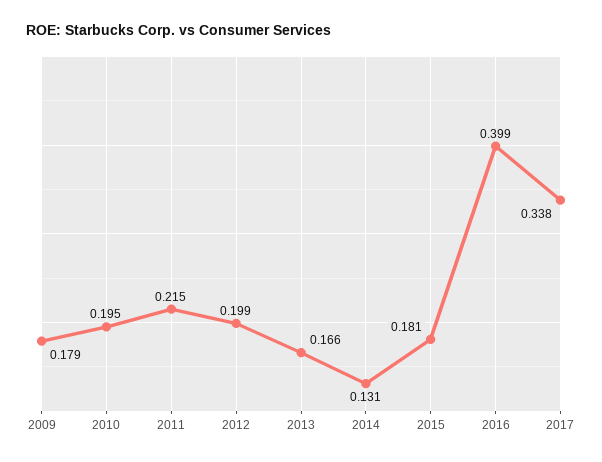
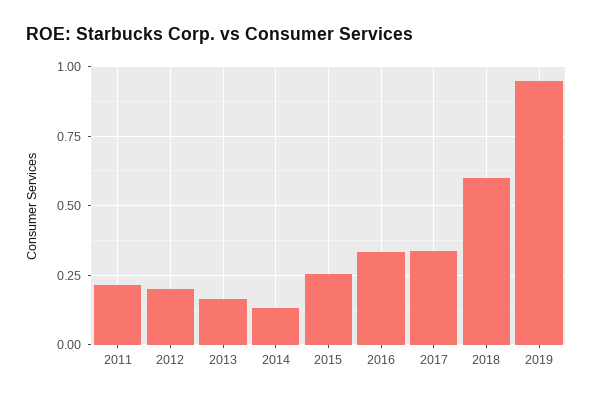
2009: 0.179 -> none
2010: 0.195 -> none
2015: 0.181 -> 0.25
2016: 0.399 -> 0.325
2018: none -> 0.6
2019: none -> 0.95

